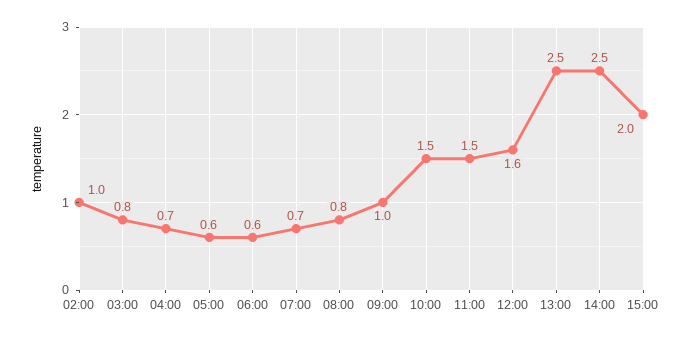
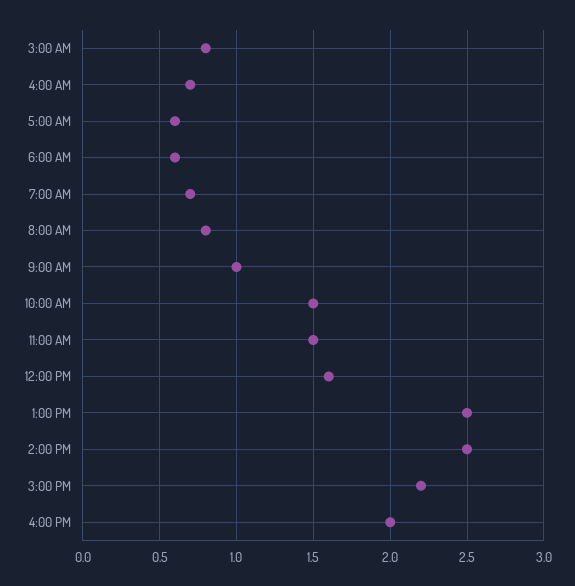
02:00: 1 -> none
15:00: 2 -> 2.2
4:00 PM: none -> 2

